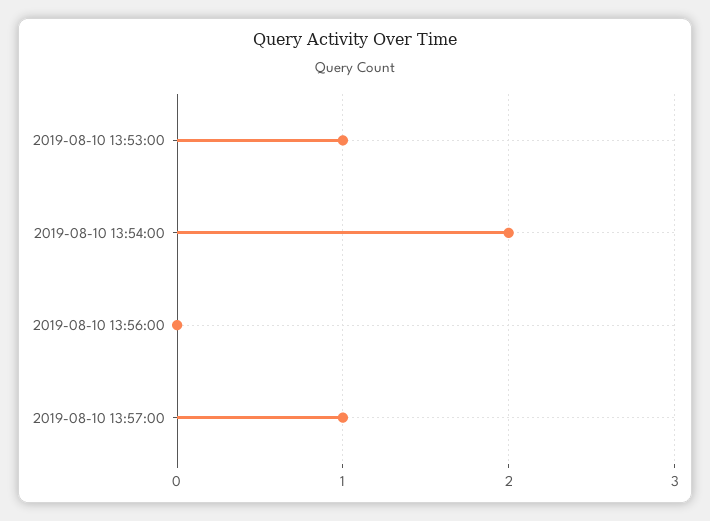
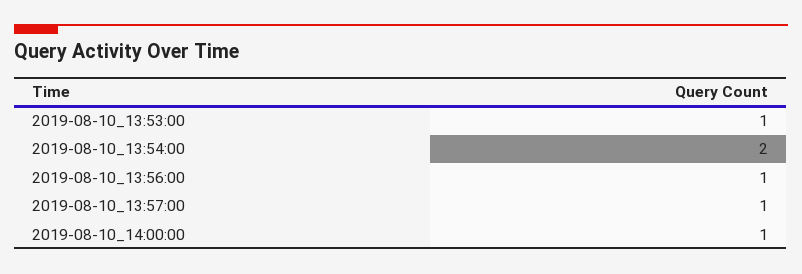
2019-08-10 13:56:00: 0 -> 1
2019-08-10_14:00:00: none -> 1

